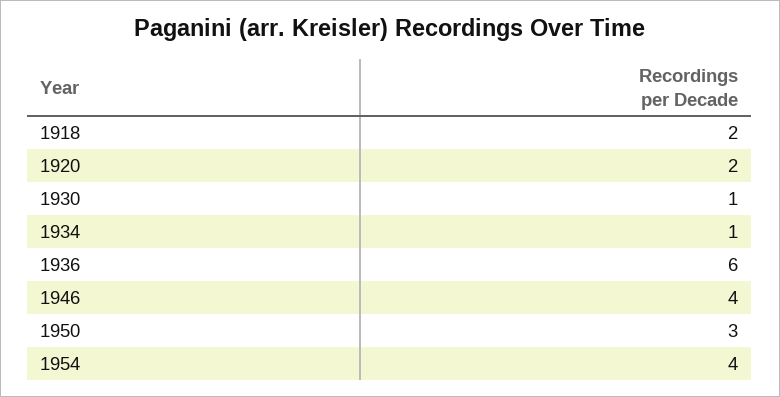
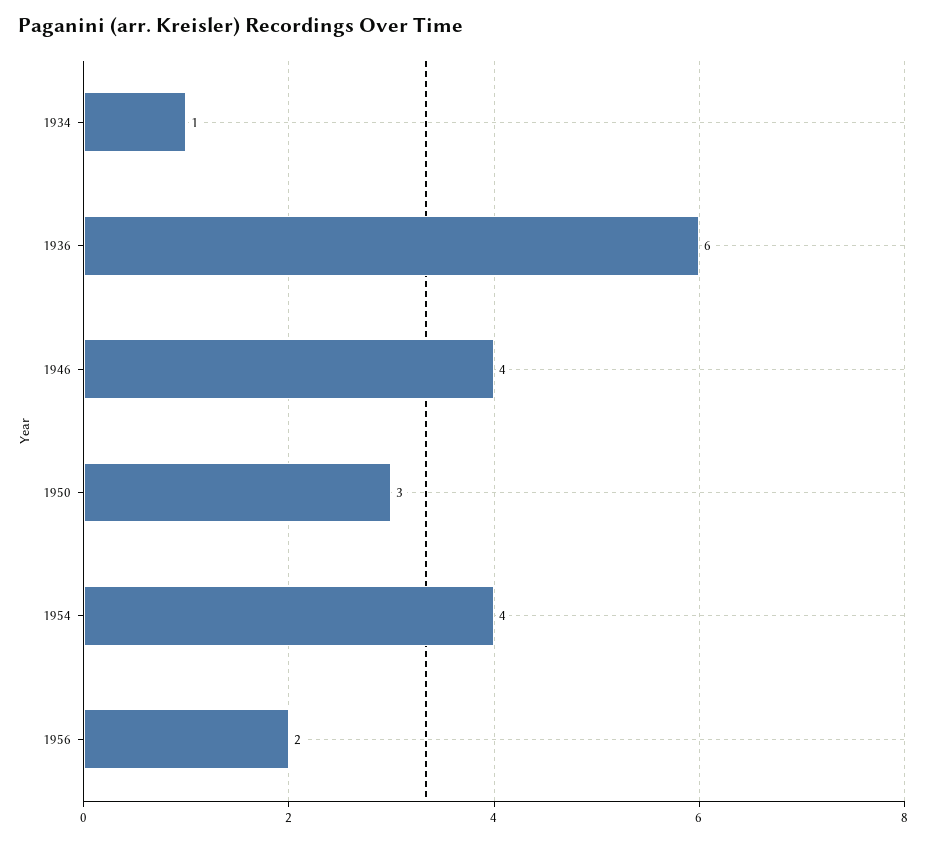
1918: 2 -> none
1920: 2 -> none
1930: 1 -> none
1956: none -> 2

